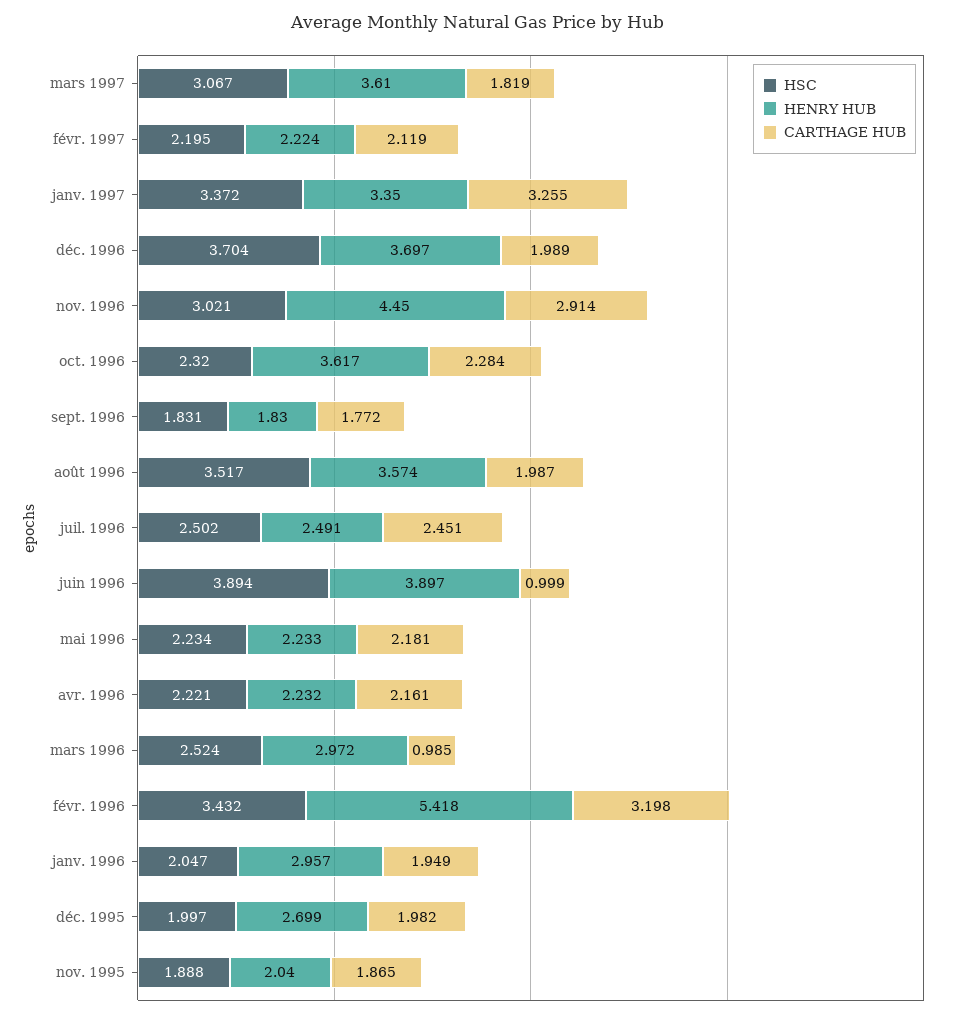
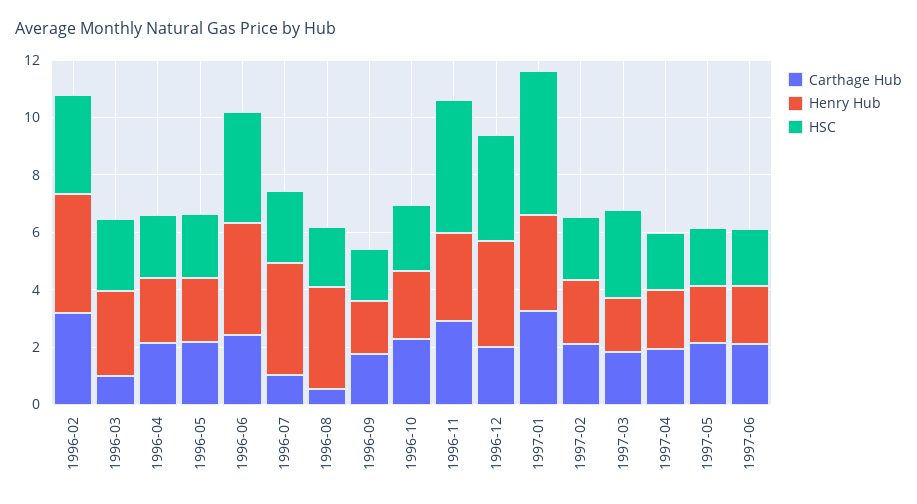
HENRY HUB, mars 1997: 3.61 -> 2
HSC, janv. 1997: 3.372 -> 5
HSC, nov. 1996: 3.021 -> 4.5
HENRY HUB, nov. 1996: 4.45 -> 3
HENRY HUB, oct. 1996: 3.617 -> 2.5
HSC, août 1996: 3.517 -> 2
CARTHAGE HUB, août 1996: 1.987 -> 0.5
HENRY HUB, juil. 1996: 2.491 -> 4
CARTHAGE HUB, juil. 1996: 2.451 -> 1
CARTHAGE HUB, juin 1996: 0.999 -> 2.5
HENRY HUB, févr. 1996: 5.418 -> 4
HSC, janv. 1996: 2.047 -> none
HENRY HUB, janv. 1996: 2.957 -> none
CARTHAGE HUB, janv. 1996: 1.949 -> none
HSC, déc. 1995: 1.997 -> none
HENRY HUB, déc. 1995: 2.699 -> none
CARTHAGE HUB, déc. 1995: 1.982 -> none
HSC, nov. 1995: 1.888 -> none
HENRY HUB, nov. 1995: 2.04 -> none
CARTHAGE HUB, nov. 1995: 1.865 -> none
CARTHAGE HUB, 1997-04: none -> 2
HENRY HUB, 1997-04: none -> 2
HSC, 1997-04: none -> 2
CARTHAGE HUB, 1997-05: none -> 2
HENRY HUB, 1997-05: none -> 2
HSC, 1997-05: none -> 2
CARTHAGE HUB, 1997-06: none -> 2
HENRY HUB, 1997-06: none -> 2
HSC, 1997-06: none -> 2

